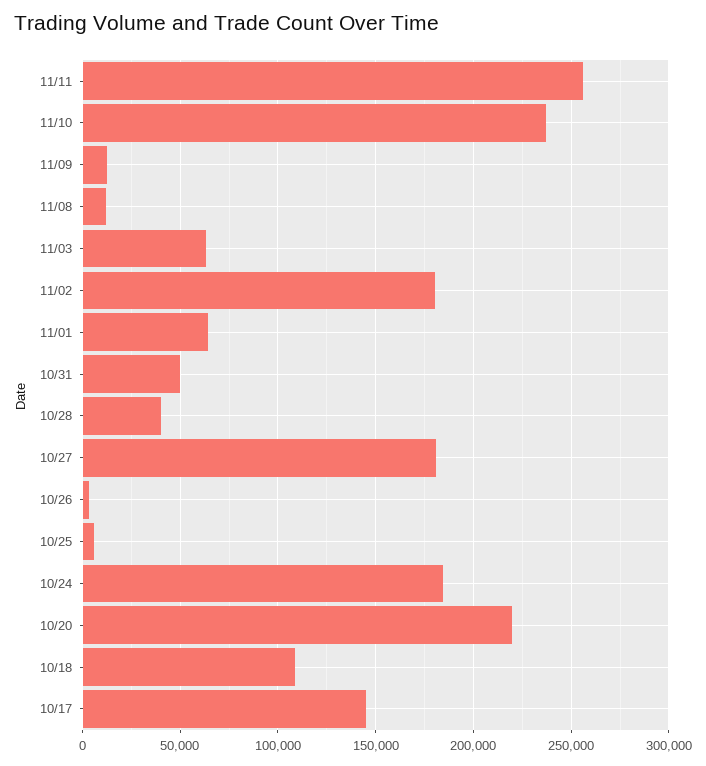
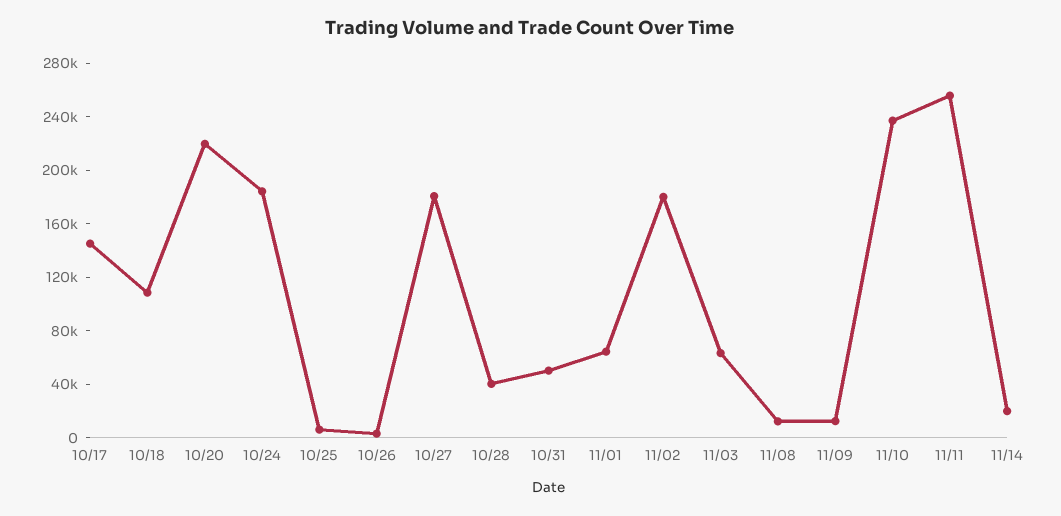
11/14: none -> 20000

